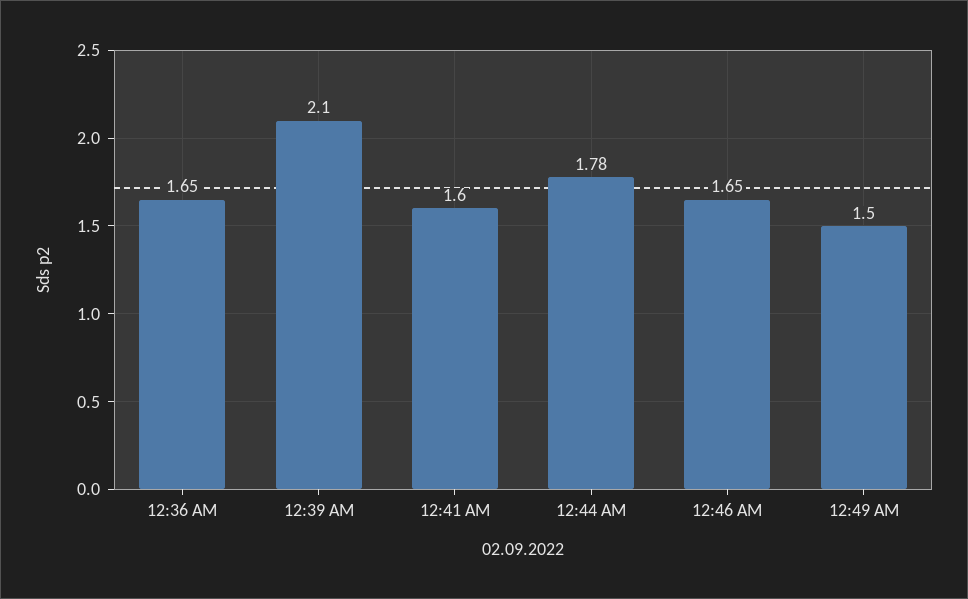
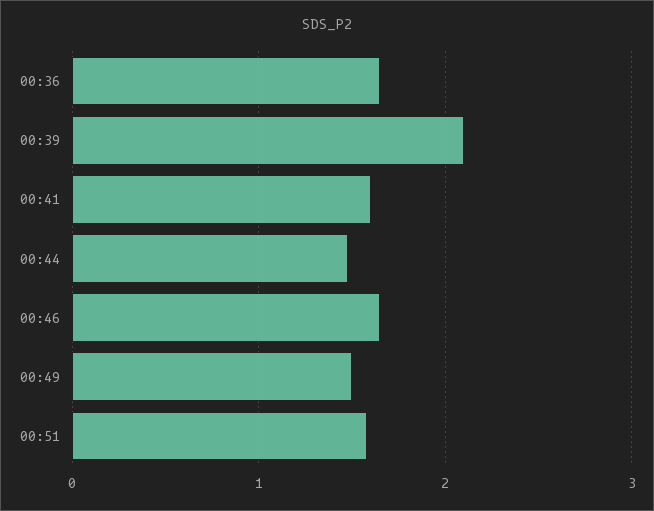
12:44 AM: 1.78 -> 1.5
00:51: none -> 1.6

